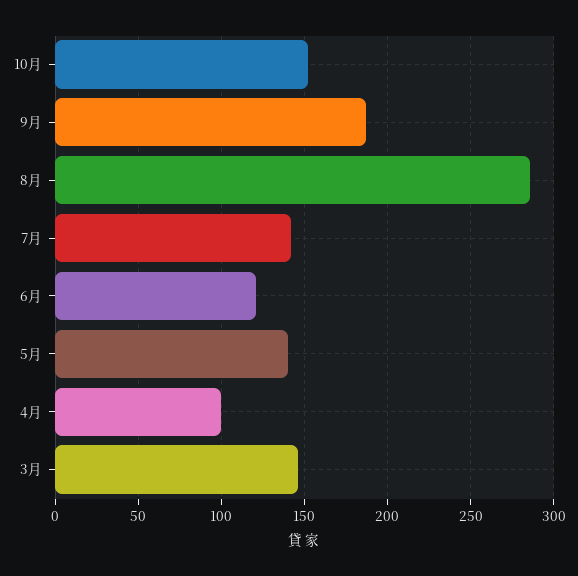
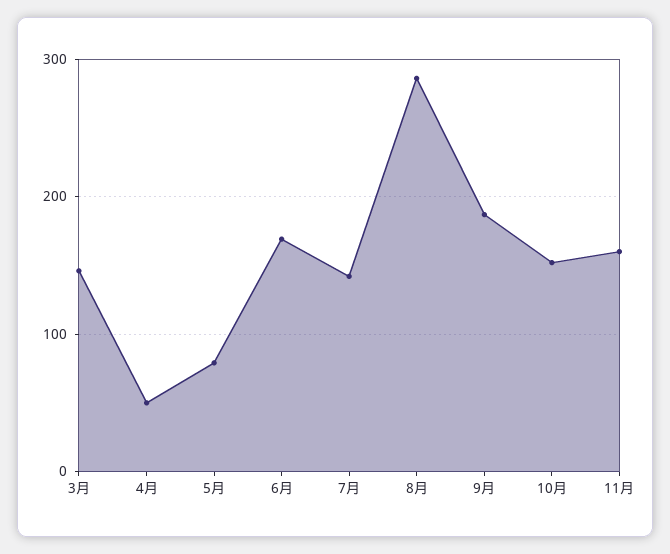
6月: 120 -> 170
5月: 140 -> 80
4月: 100 -> 50
11月: none -> 160

